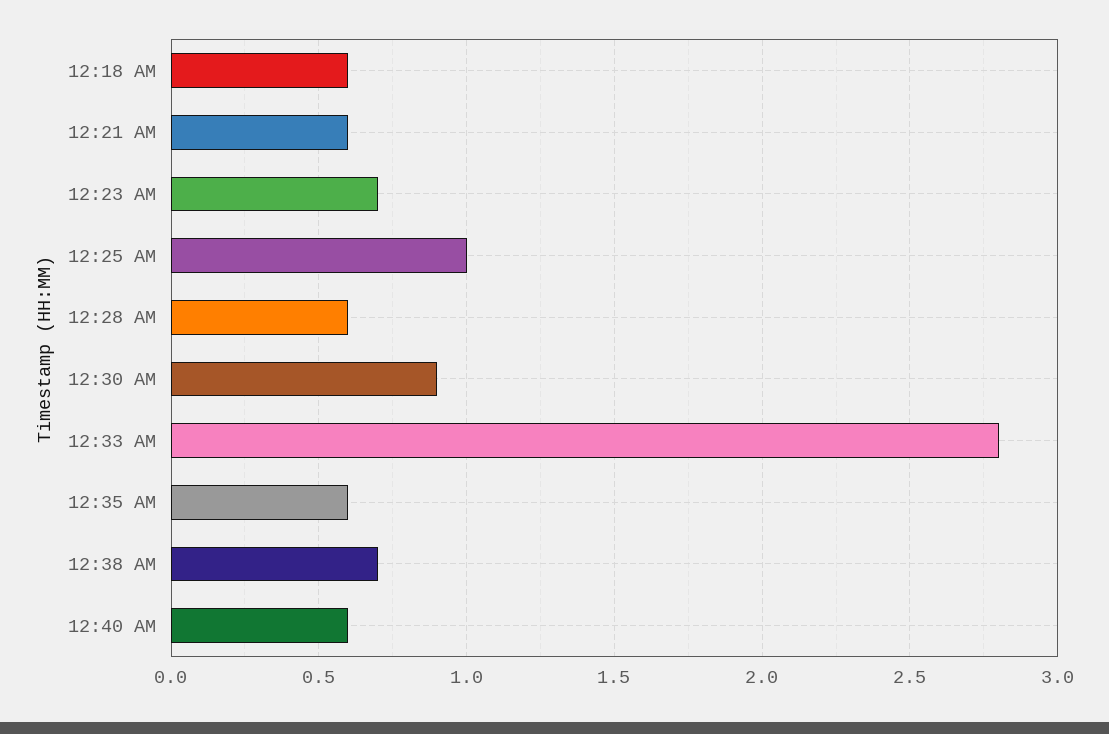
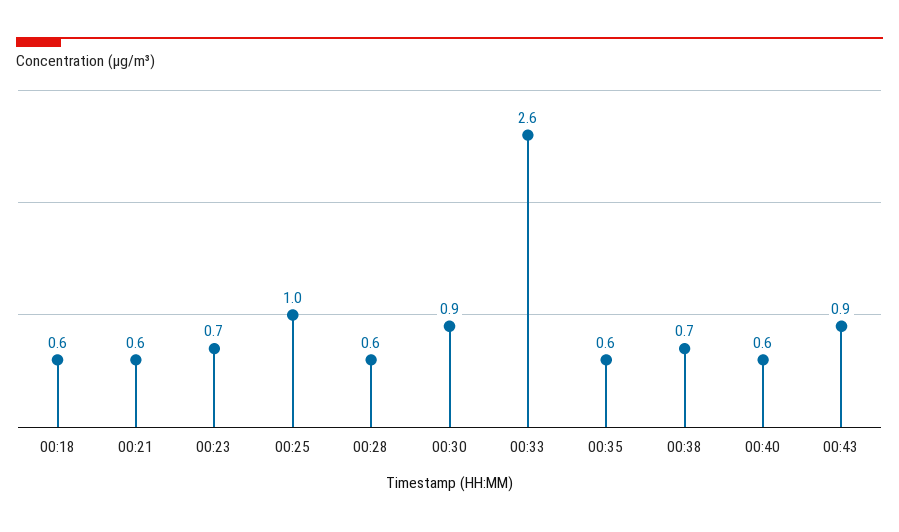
12:33 AM: 2.8 -> 2.6
00:43: none -> 0.9

